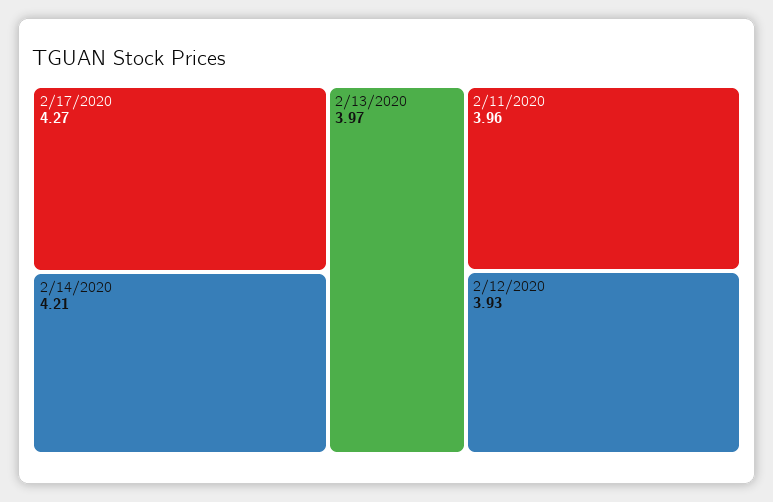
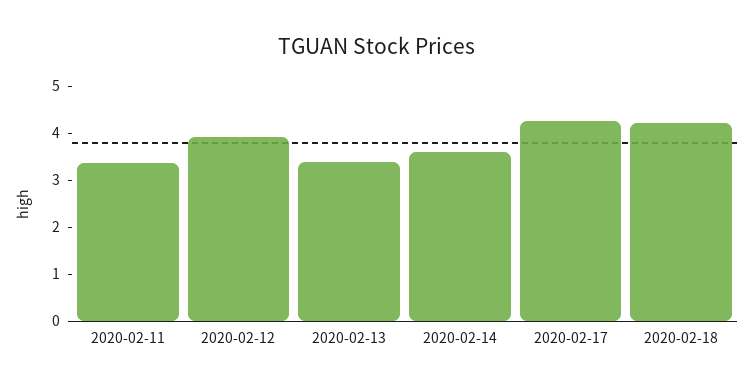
2/14/2020: 4.21 -> 3.6
2/13/2020: 3.97 -> 3.4
2/11/2020: 3.96 -> 3.4
2020-02-18: none -> 4.2

